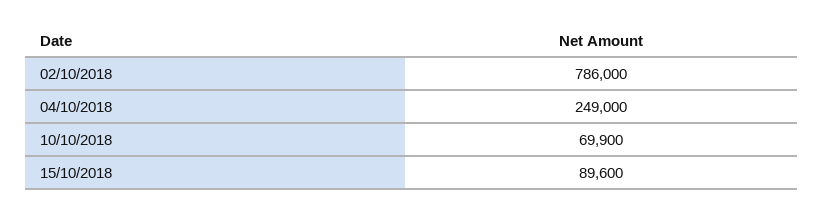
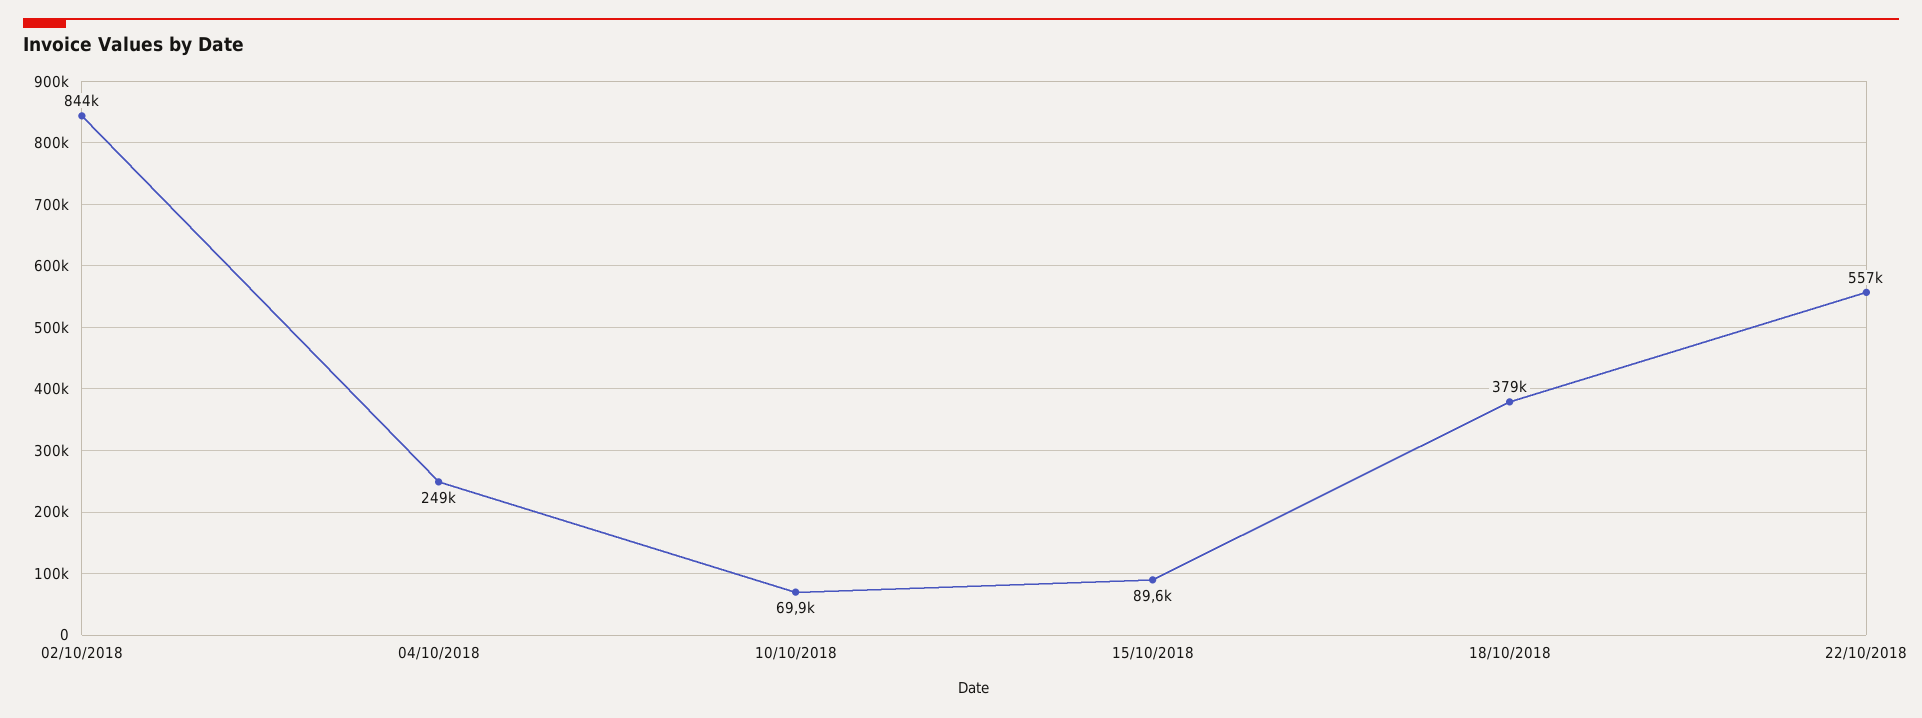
02/10/2018: 786000 -> 844000
18/10/2018: none -> 379000
22/10/2018: none -> 557000

